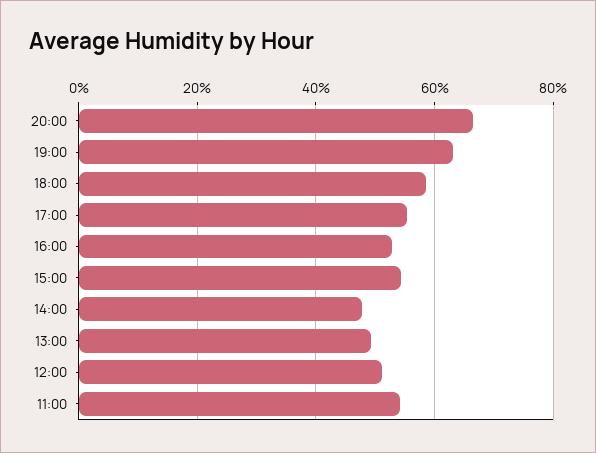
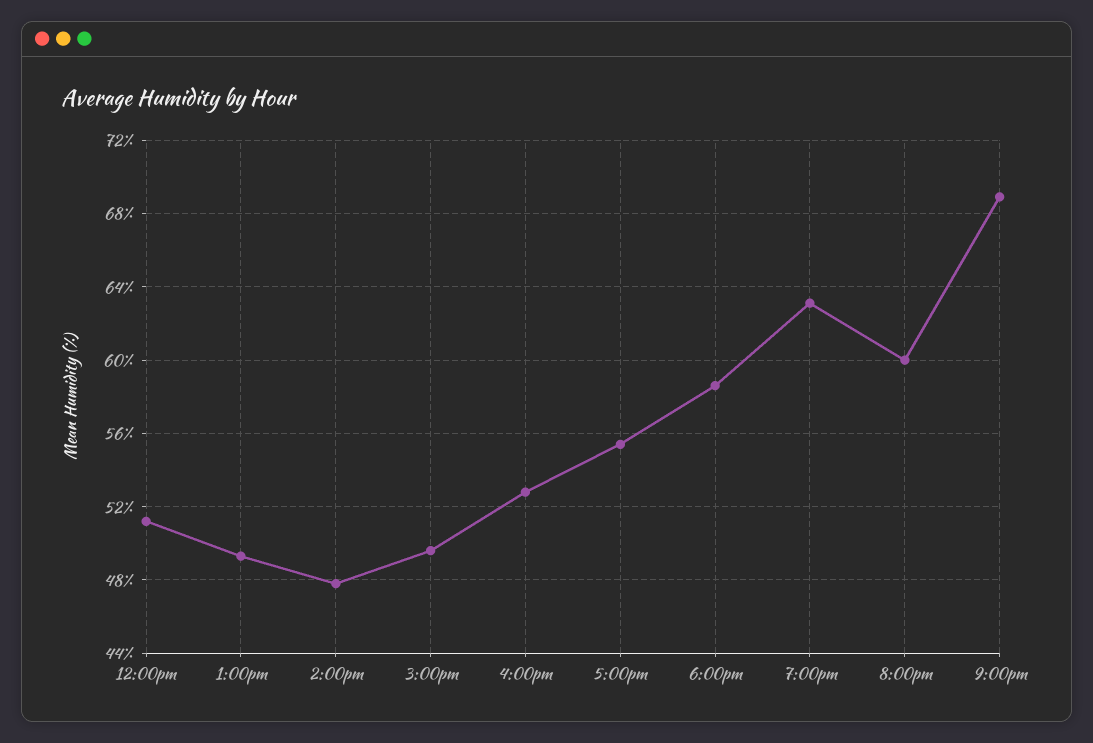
20:00: 66 -> 60
15:00: 54 -> 49.5
11:00: 54 -> none
9:00pm: none -> 69

